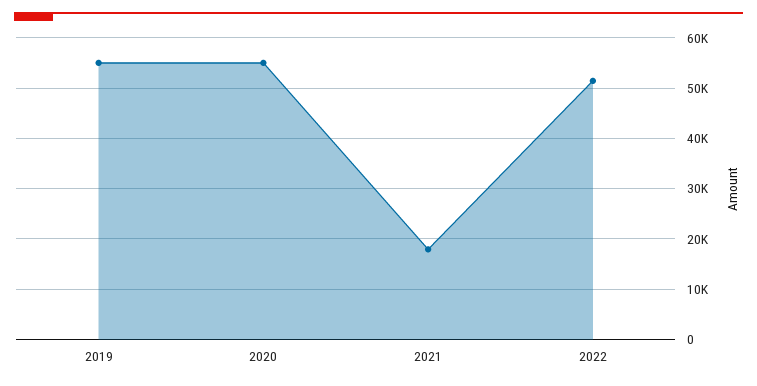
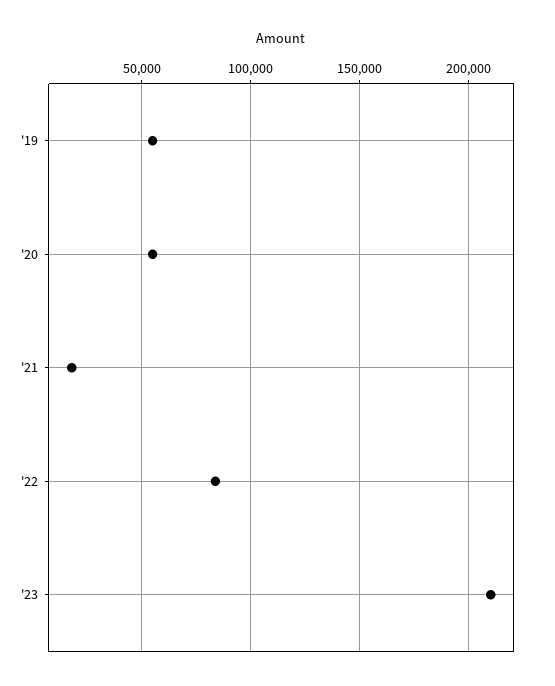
2022: 52000 -> 85000
'23: none -> 210000

